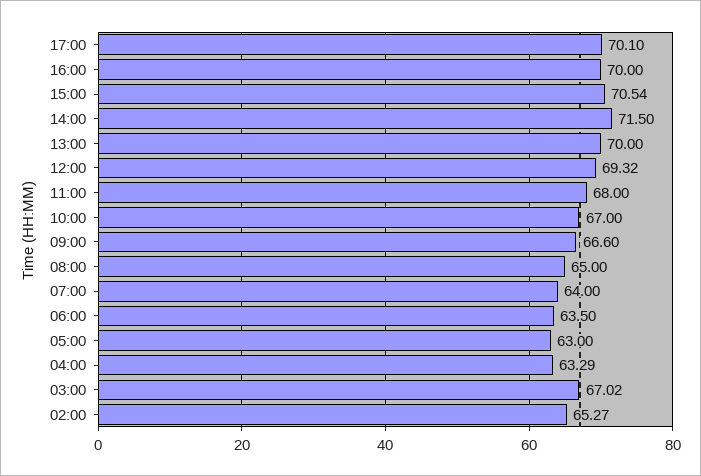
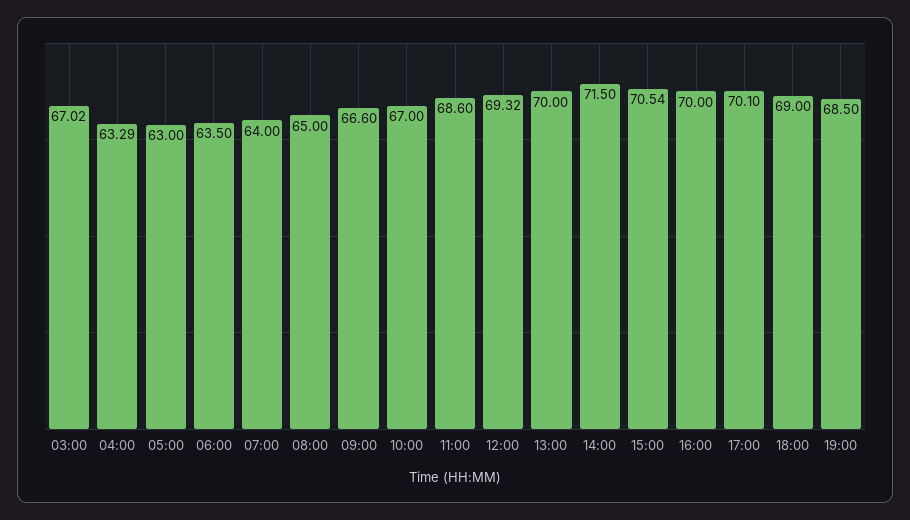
11:00: 68 -> 68.6
02:00: 65.27 -> none
18:00: none -> 69
19:00: none -> 68.5

